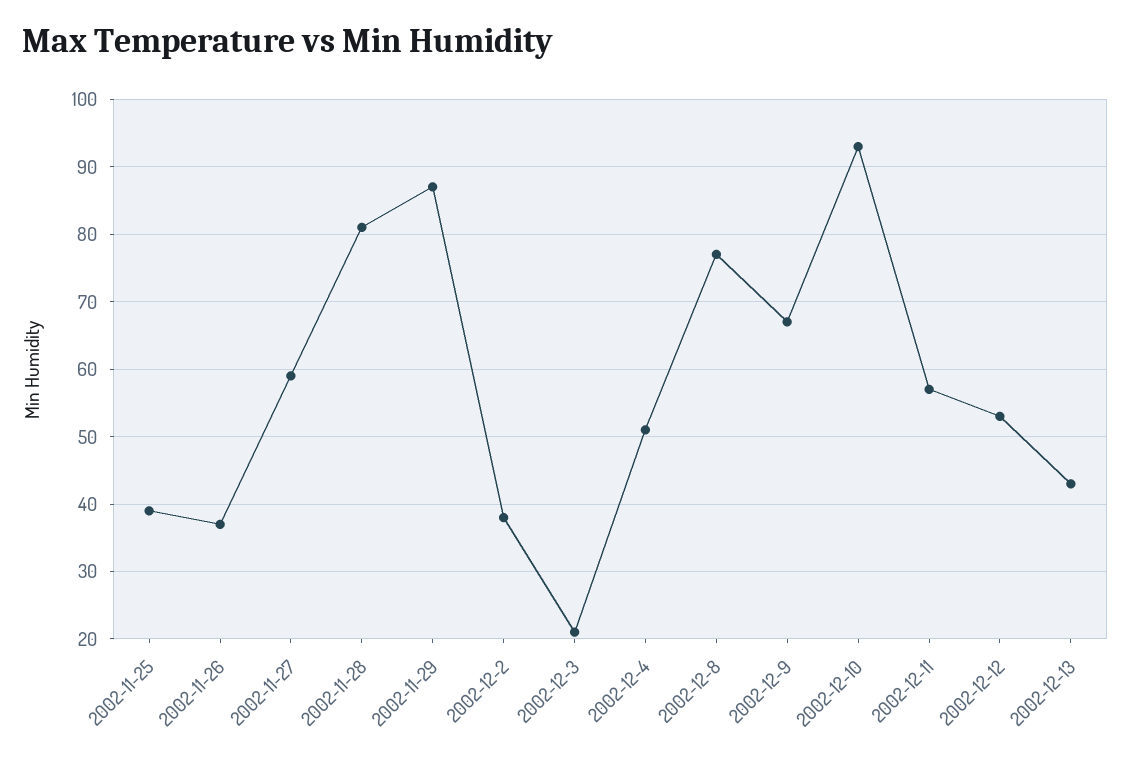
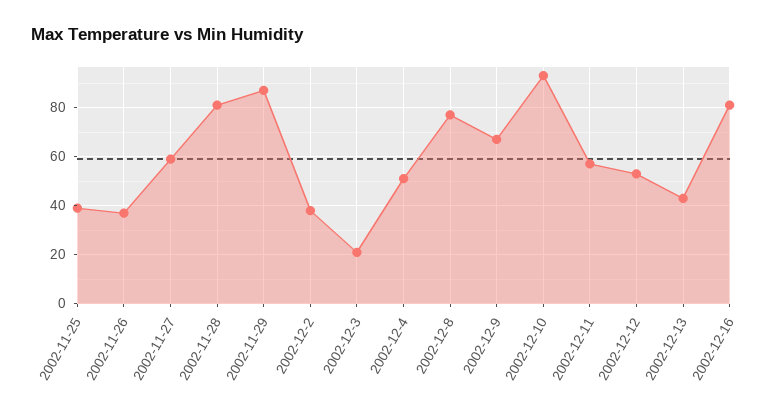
2002-12-16: none -> 80

